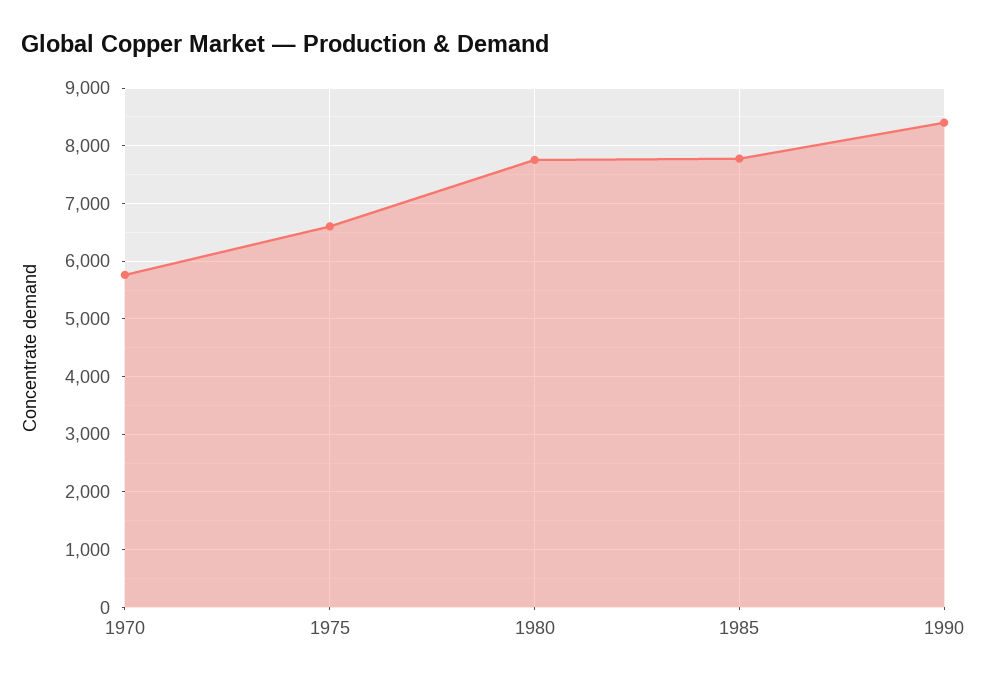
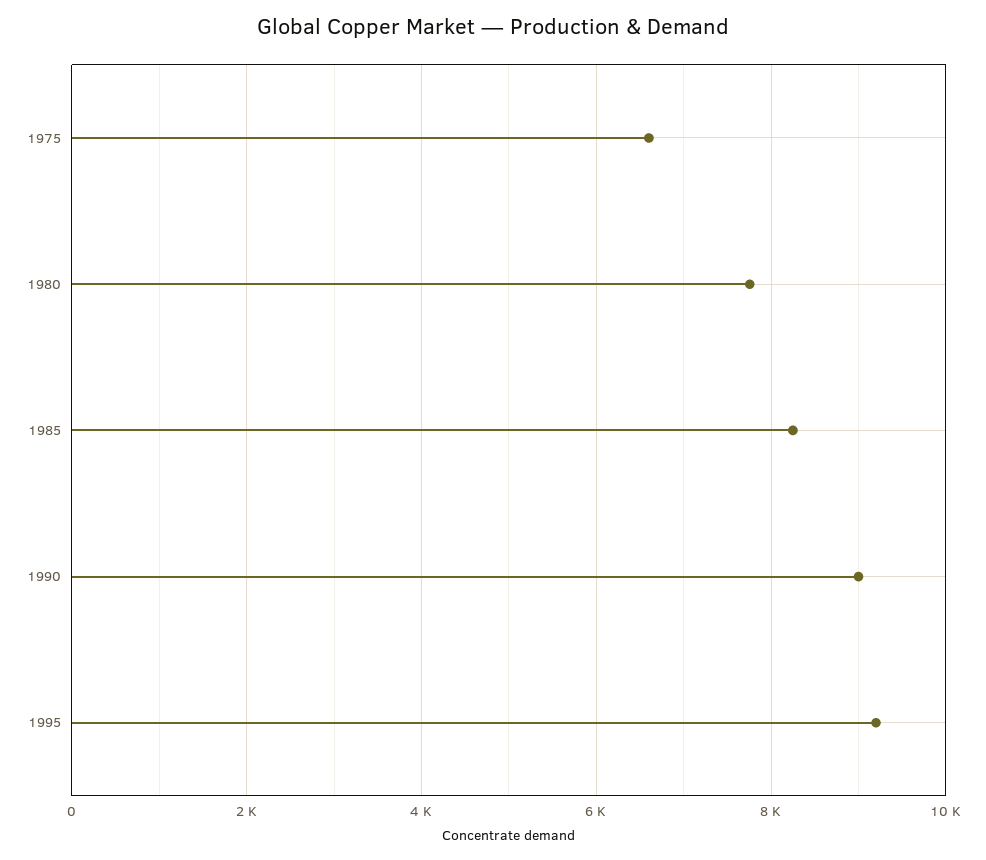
1970: 5800 -> none
1985: 7800 -> 8200
1990: 8400 -> 9000
1995: none -> 9200

